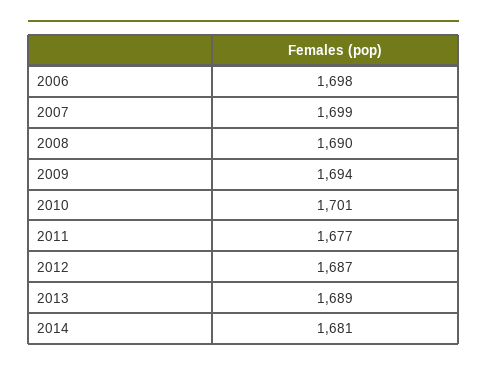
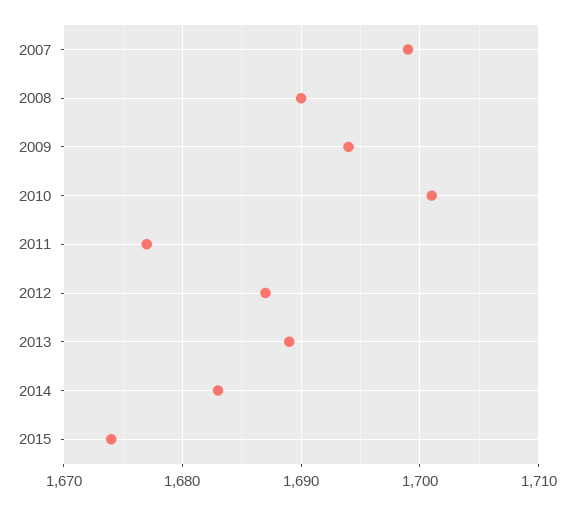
2006: 1698 -> none
2014: 1681 -> 1683
2015: none -> 1674

